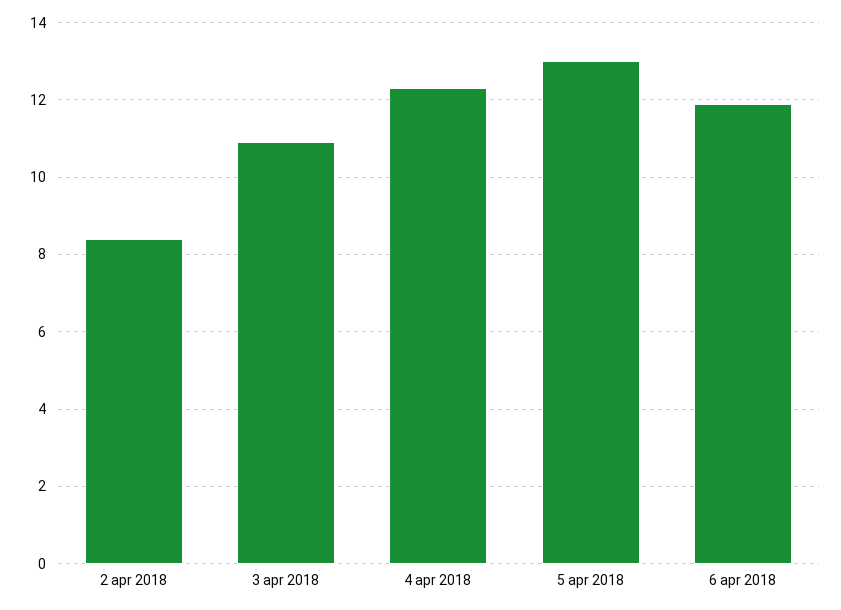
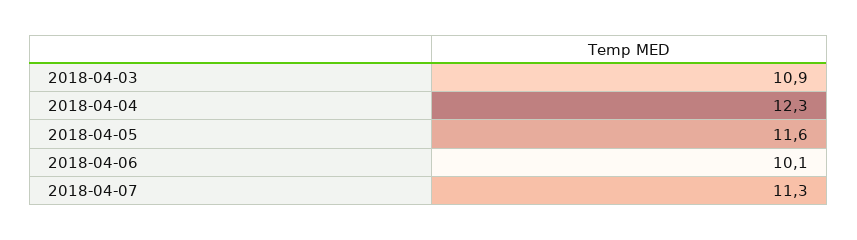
2 apr 2018: 8.5 -> none
5 apr 2018: 13 -> 11.6
6 apr 2018: 12 -> 10.1
2018-04-07: none -> 11.3

